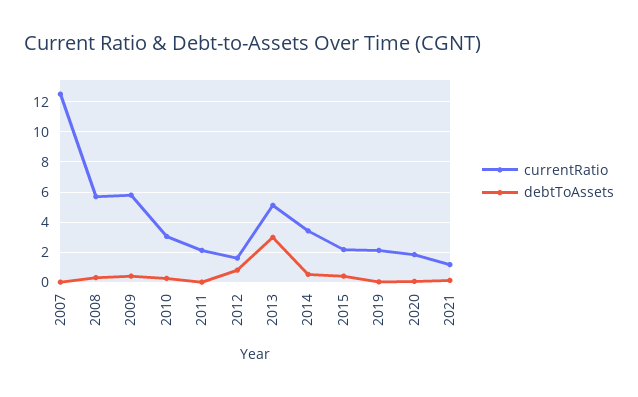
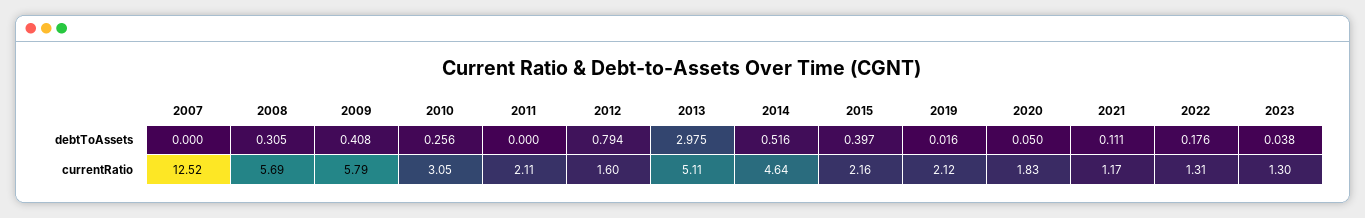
currentRatio, 2014: 3.5 -> 4.64
debtToAssets, 2022: none -> 0.176
debtToAssets, 2023: none -> 0.038
currentRatio, 2022: none -> 1.31
currentRatio, 2023: none -> 1.3

